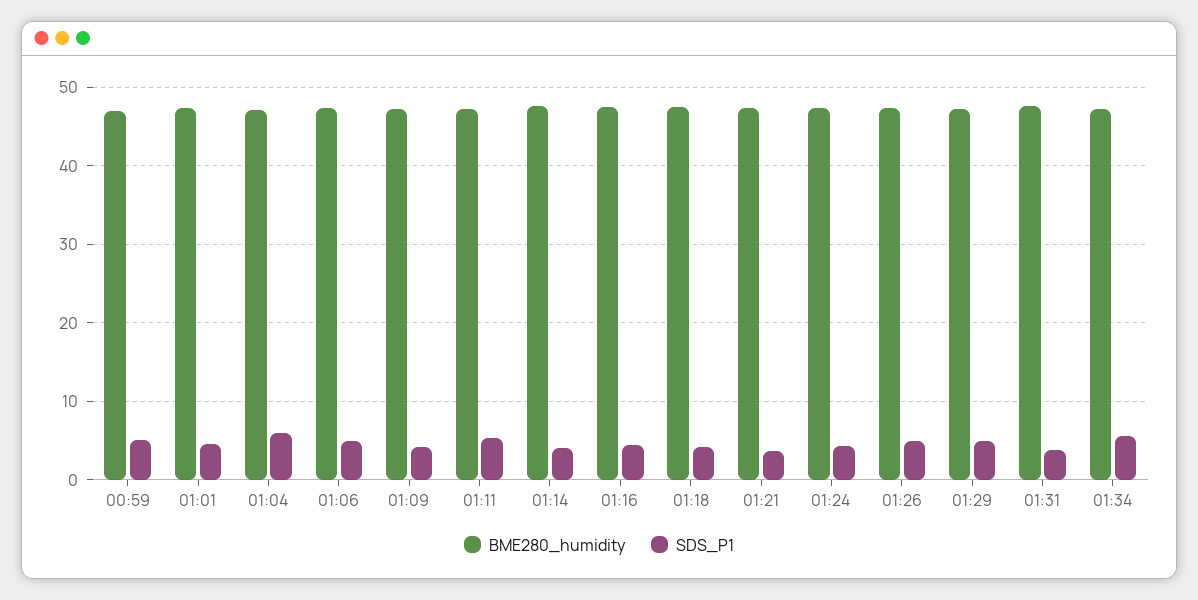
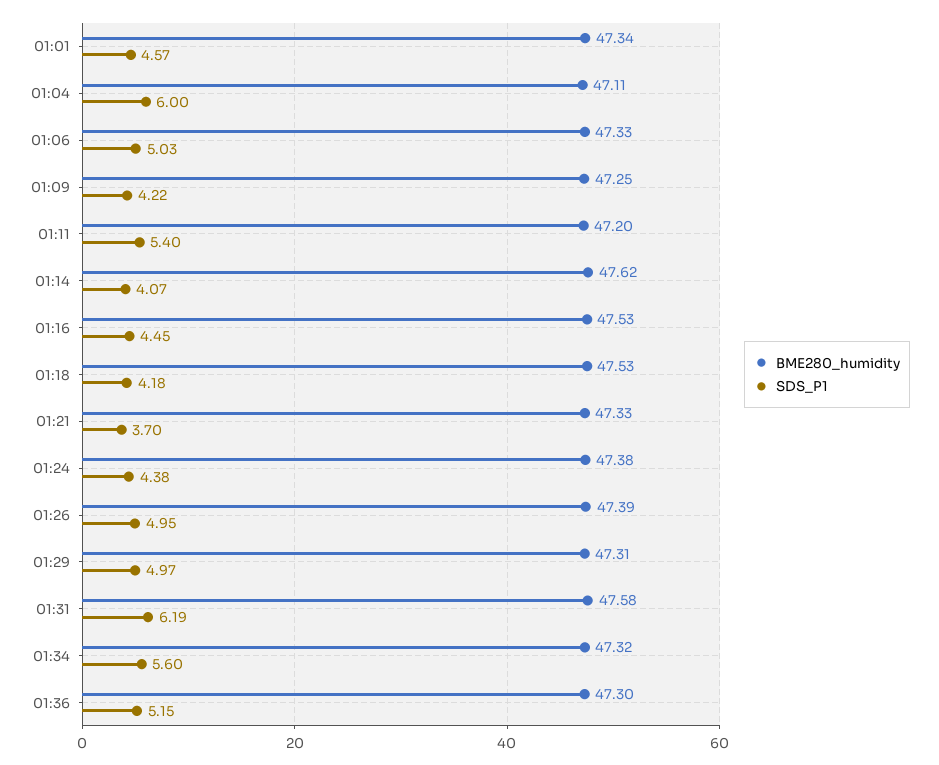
BME280_humidity, 00:59: 47 -> none
SDS_P1, 00:59: 5 -> none
SDS_P1, 01:31: 4 -> 6.19
BME280_humidity, 01:36: none -> 47.3
SDS_P1, 01:36: none -> 5.15

